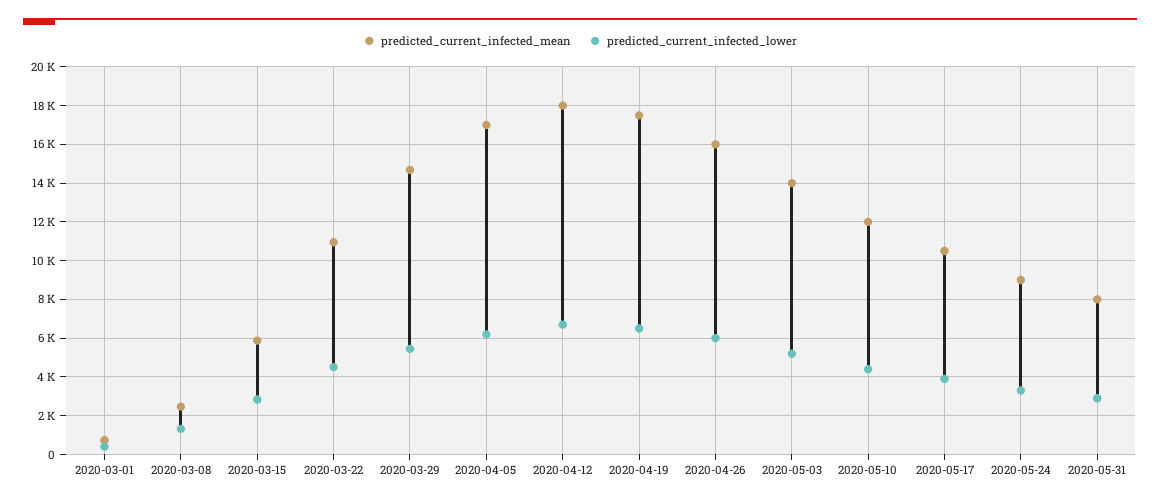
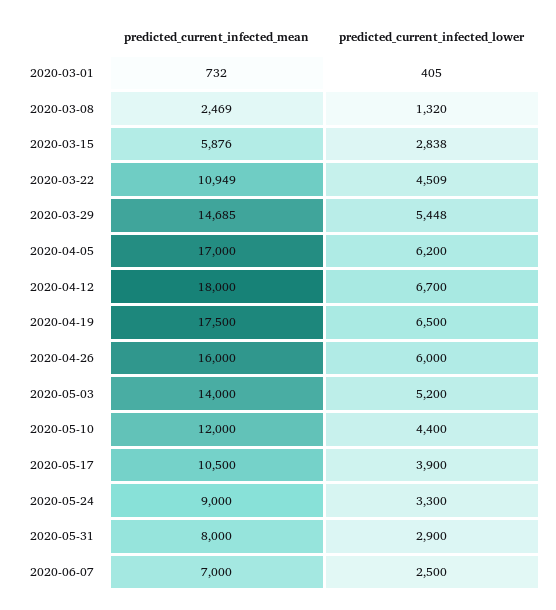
predicted_current_infected_mean, 2020-06-07: none -> 7000
predicted_current_infected_lower, 2020-06-07: none -> 2500

